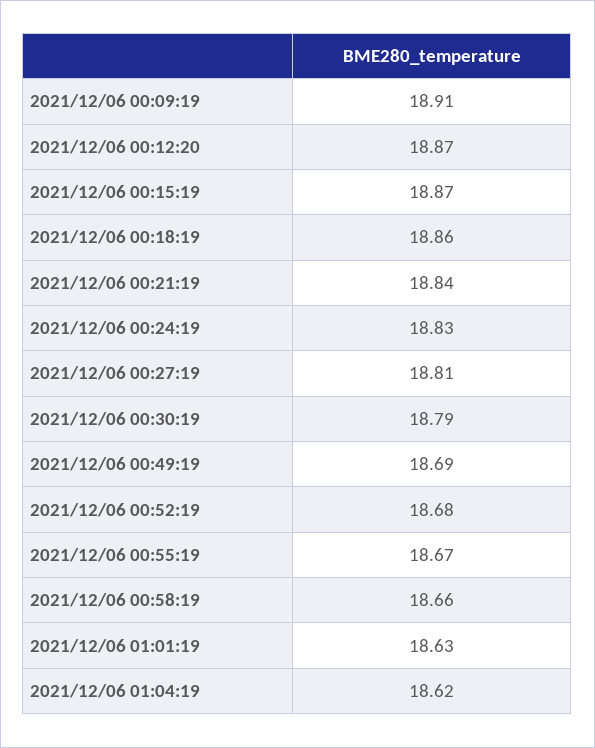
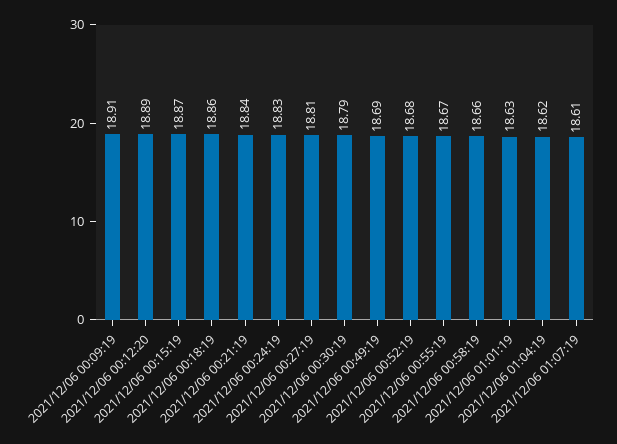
2021/12/06 00:12:20: 18.87 -> 18.89
2021/12/06 01:07:19: none -> 18.61

